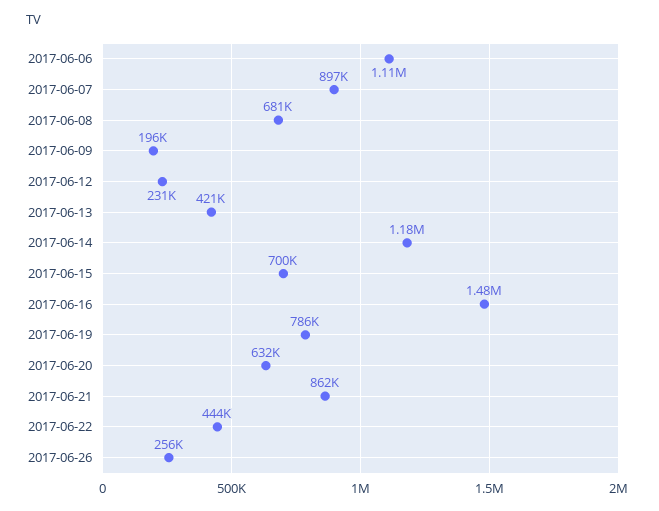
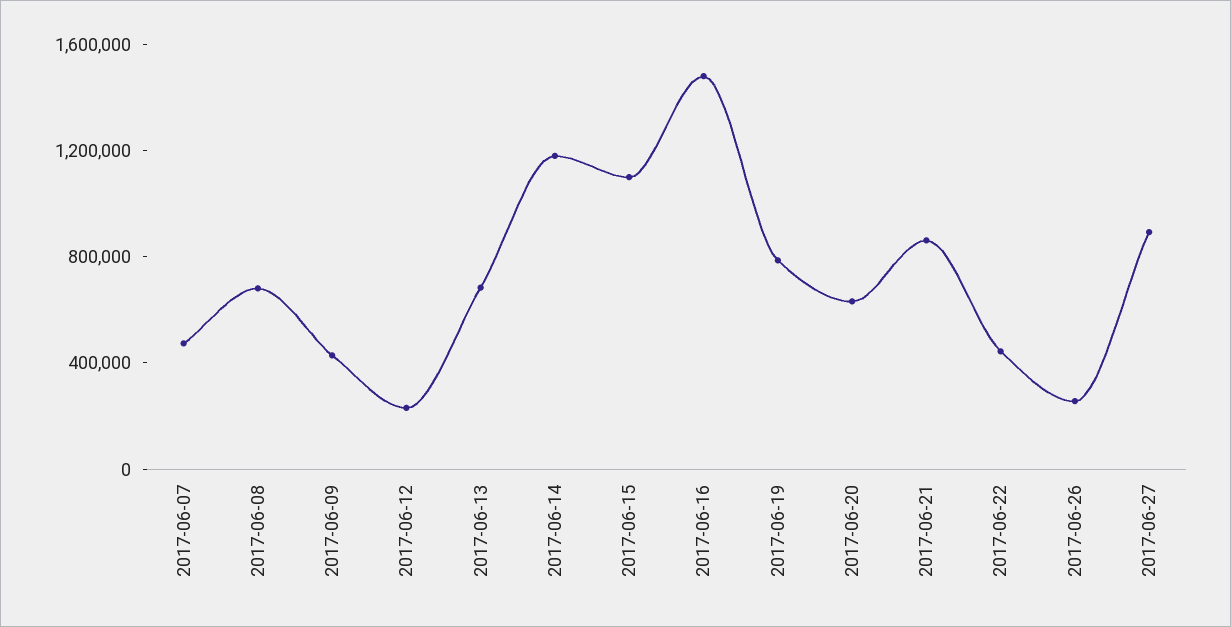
2017-06-06: 1110000 -> none
2017-06-07: 897000 -> 500000
2017-06-09: 196000 -> 400000
2017-06-13: 421000 -> 700000
2017-06-15: 700000 -> 1100000
2017-06-27: none -> 900000

